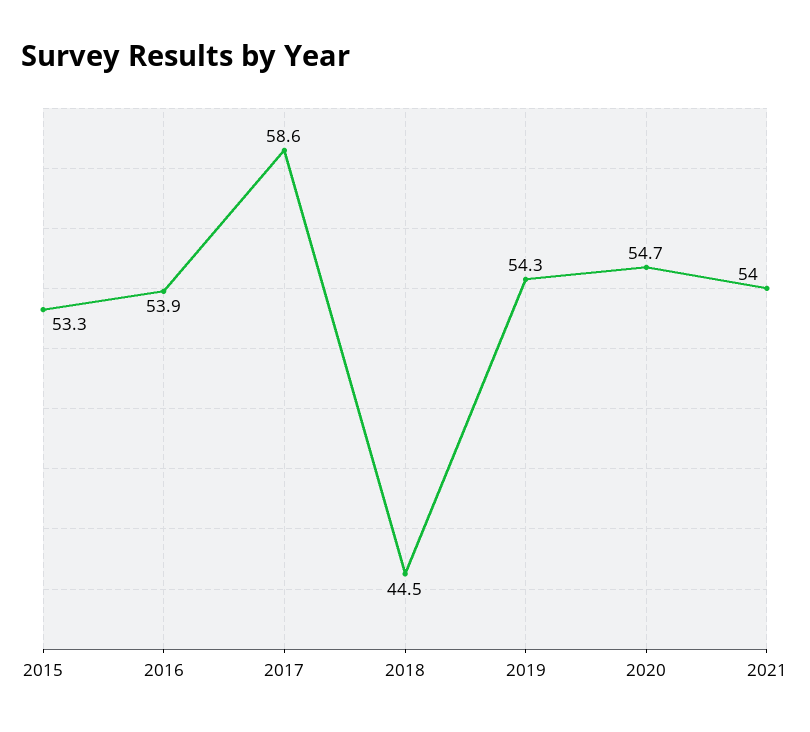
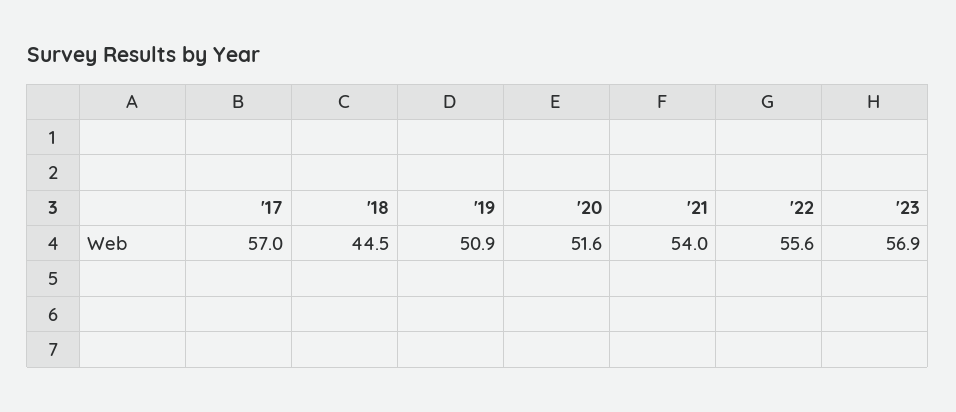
2015: 53.3 -> none
2016: 53.9 -> none
2017: 58.6 -> 57
2019: 54.3 -> 50.9
2020: 54.7 -> 51.6
'22: none -> 55.6
'23: none -> 56.9

